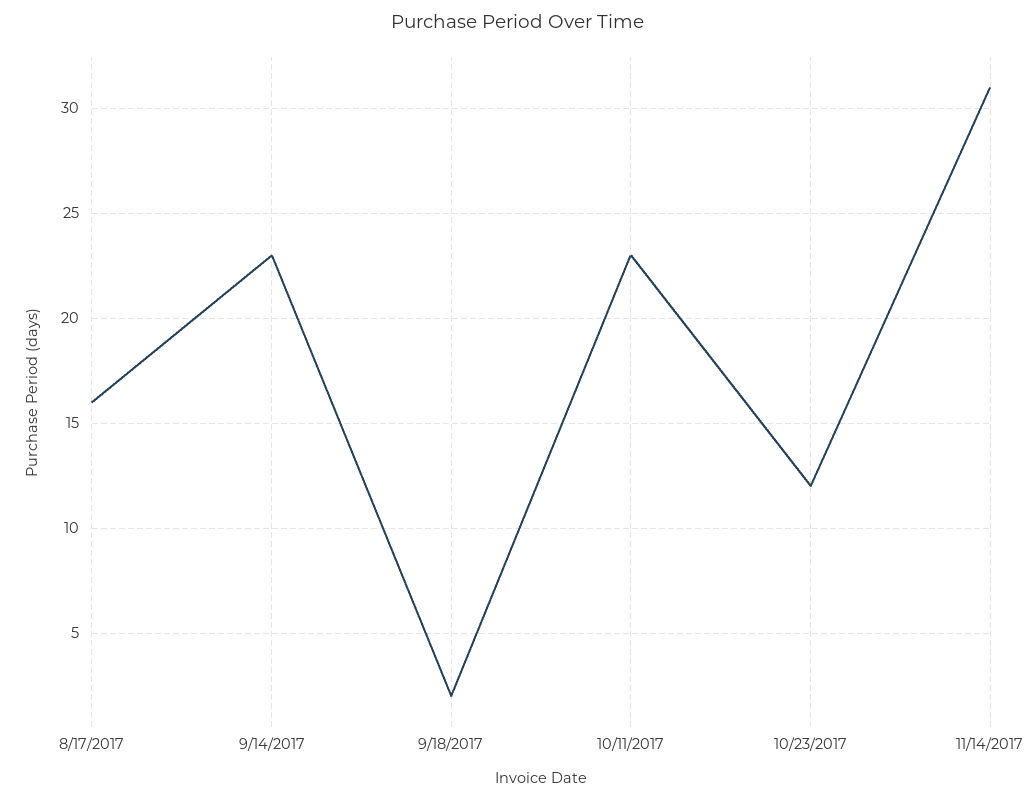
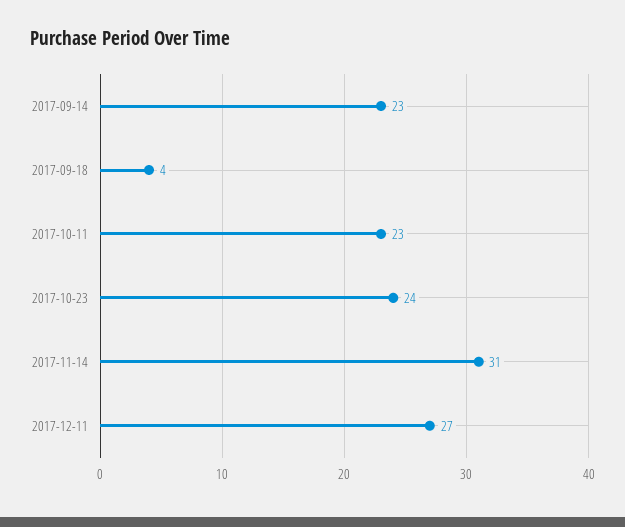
8/17/2017: 16 -> none
9/18/2017: 2 -> 4
10/23/2017: 12 -> 24
2017-12-11: none -> 27

